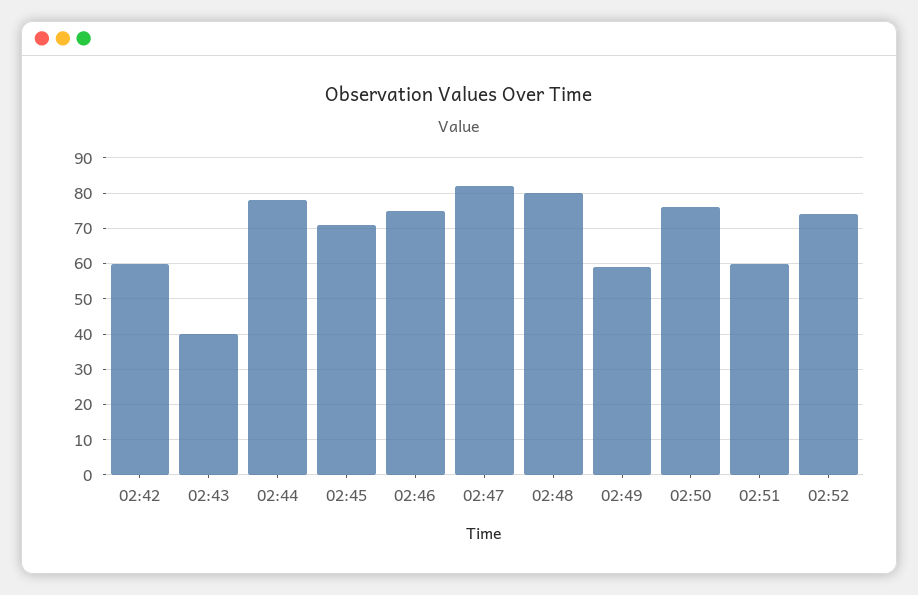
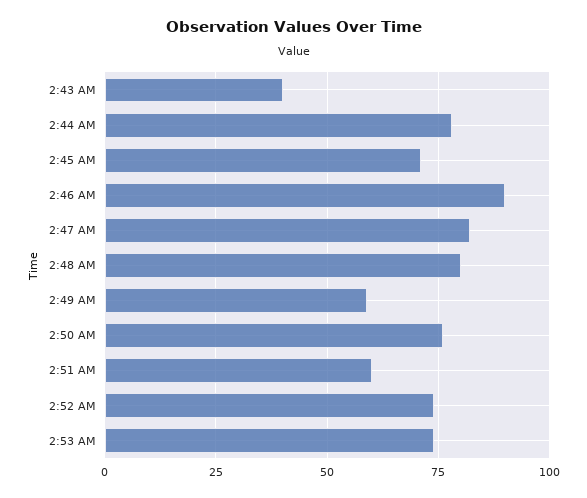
02:42: 60 -> none
02:46: 75 -> 90
2:53 AM: none -> 75

